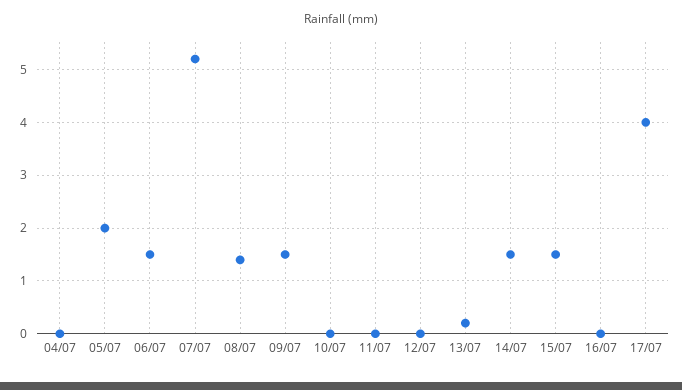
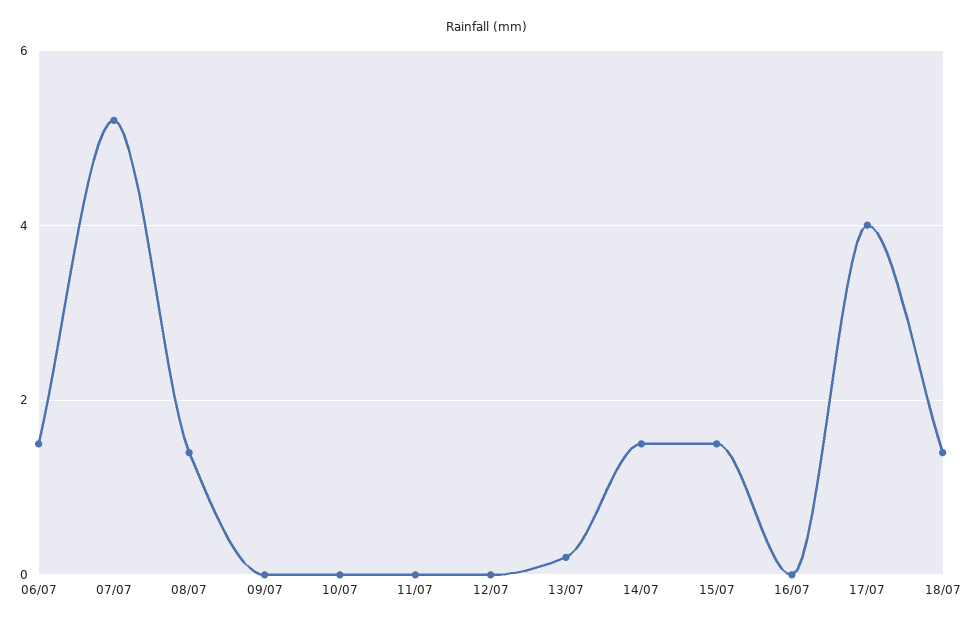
04/07: 0 -> none
05/07: 2 -> none
09/07: 1.5 -> 0
18/07: none -> 1.5

